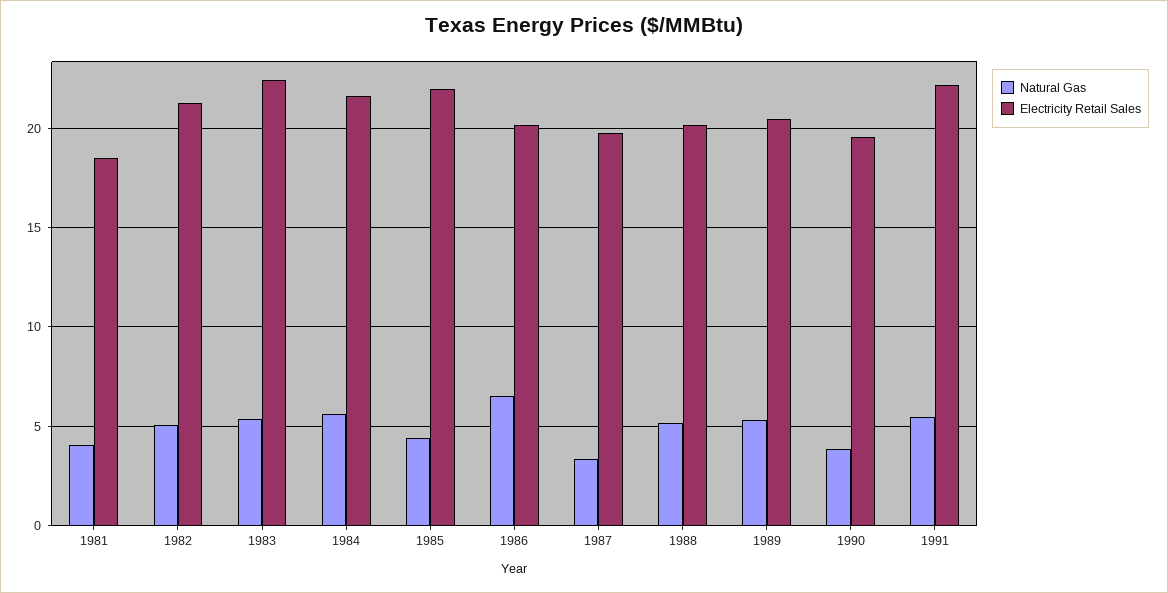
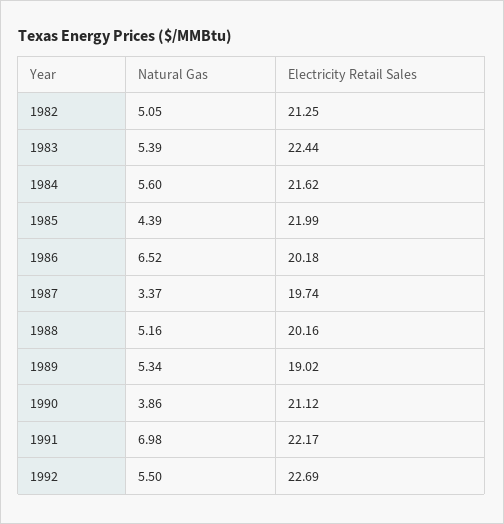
Natural Gas, 1981: 4 -> none
Electricity Retail Sales, 1981: 18.5 -> none
Electricity Retail Sales, 1989: 20.5 -> 19.02
Electricity Retail Sales, 1990: 19.5 -> 21.12
Natural Gas, 1991: 5.5 -> 6.98
Natural Gas, 1992: none -> 5.5
Electricity Retail Sales, 1992: none -> 22.69

